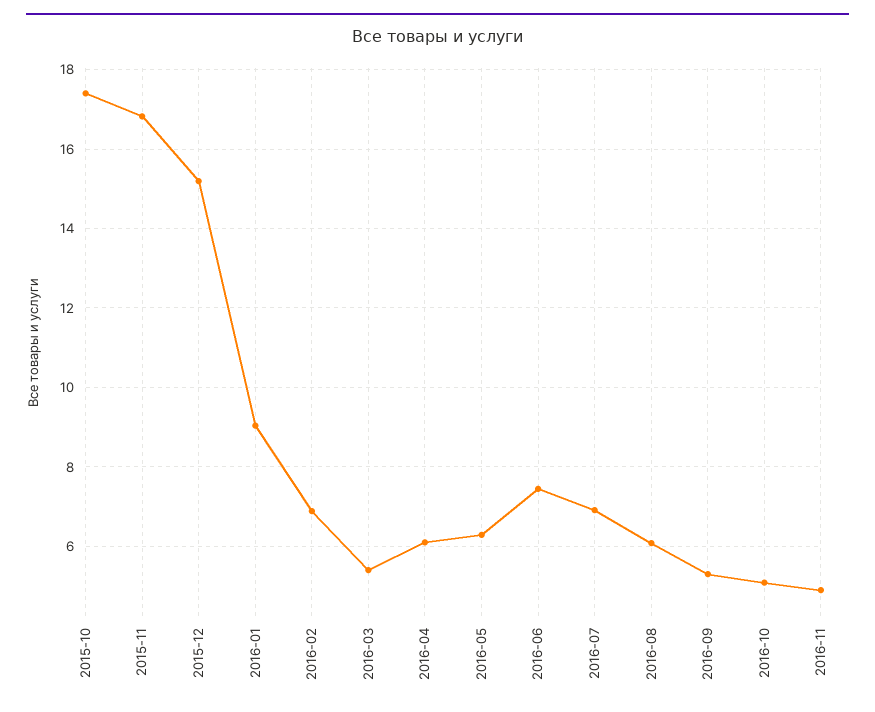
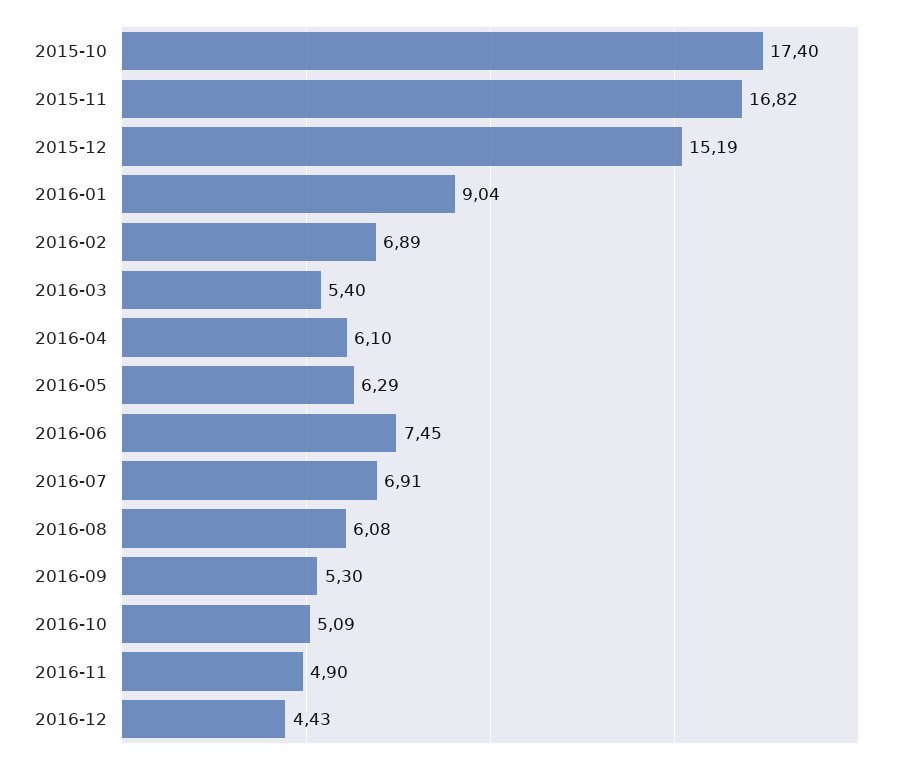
2016-12: none -> 4.43

